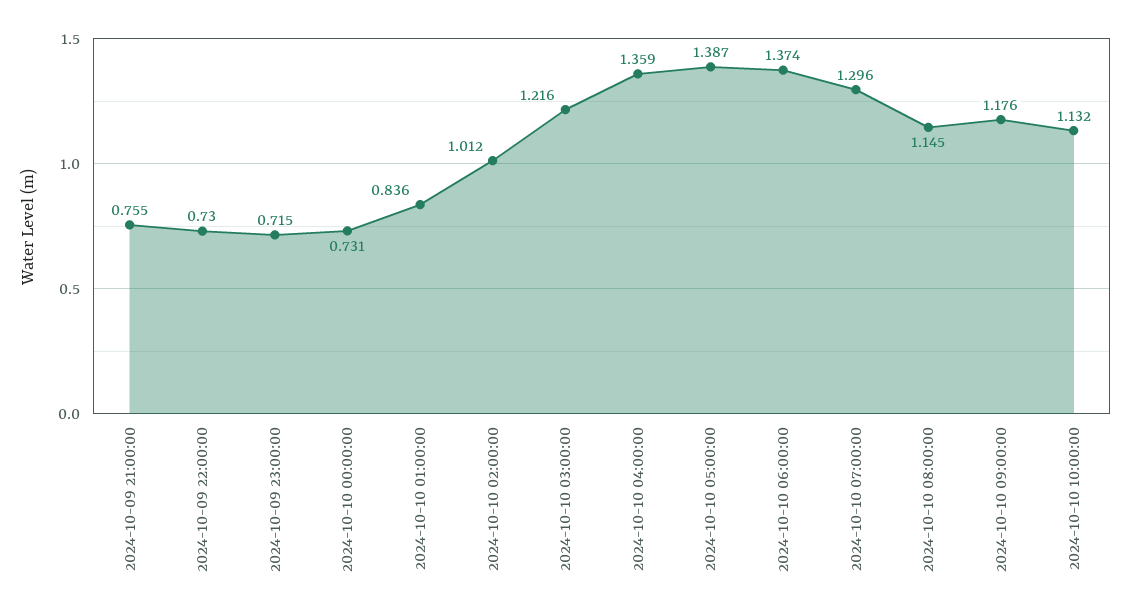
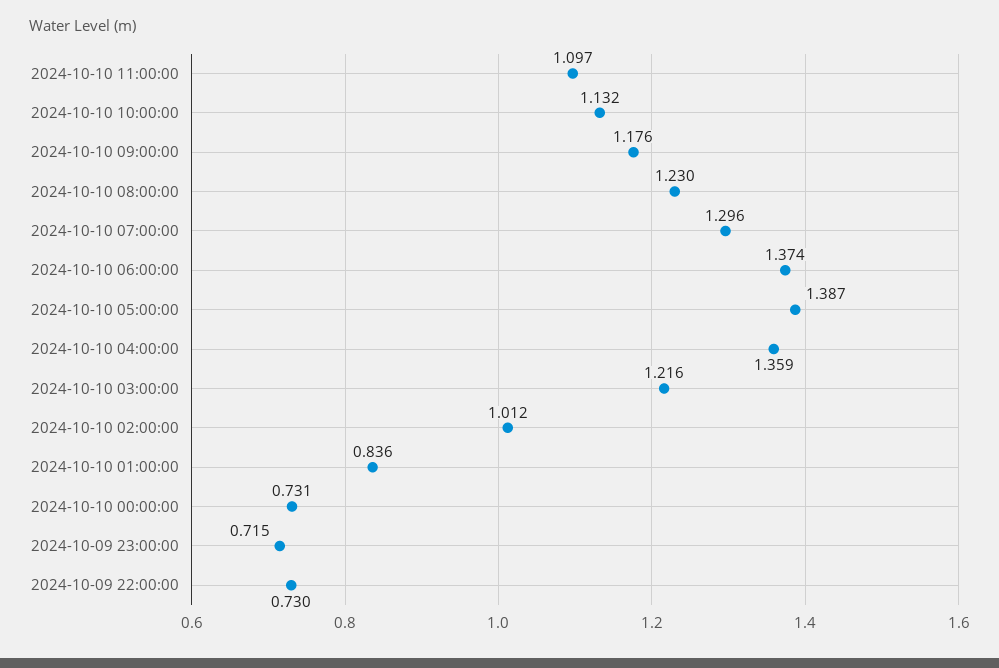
2024-10-09 21:00:00: 0.755 -> none
2024-10-10 08:00:00: 1.145 -> 1.23
2024-10-10 11:00:00: none -> 1.097

